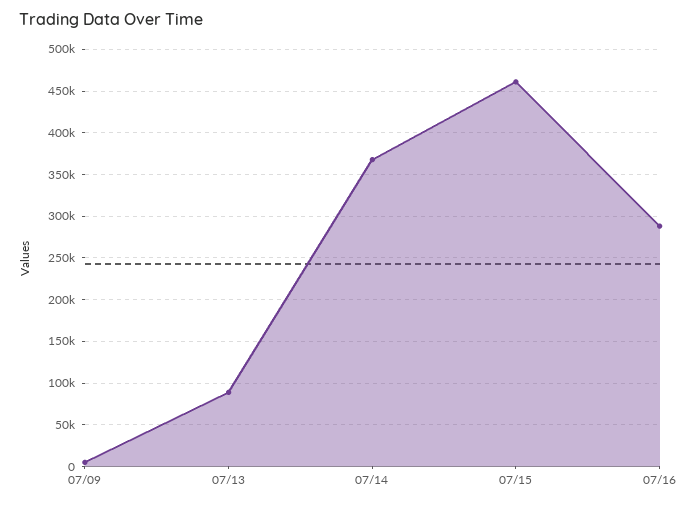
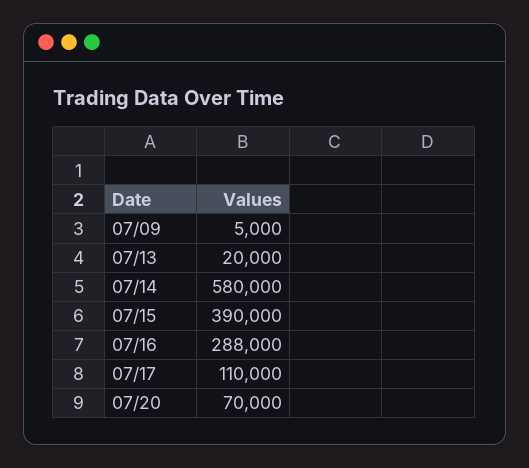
07/13: 90000 -> 20000
07/14: 370000 -> 580000
07/15: 460000 -> 390000
07/17: none -> 110000
07/20: none -> 70000

